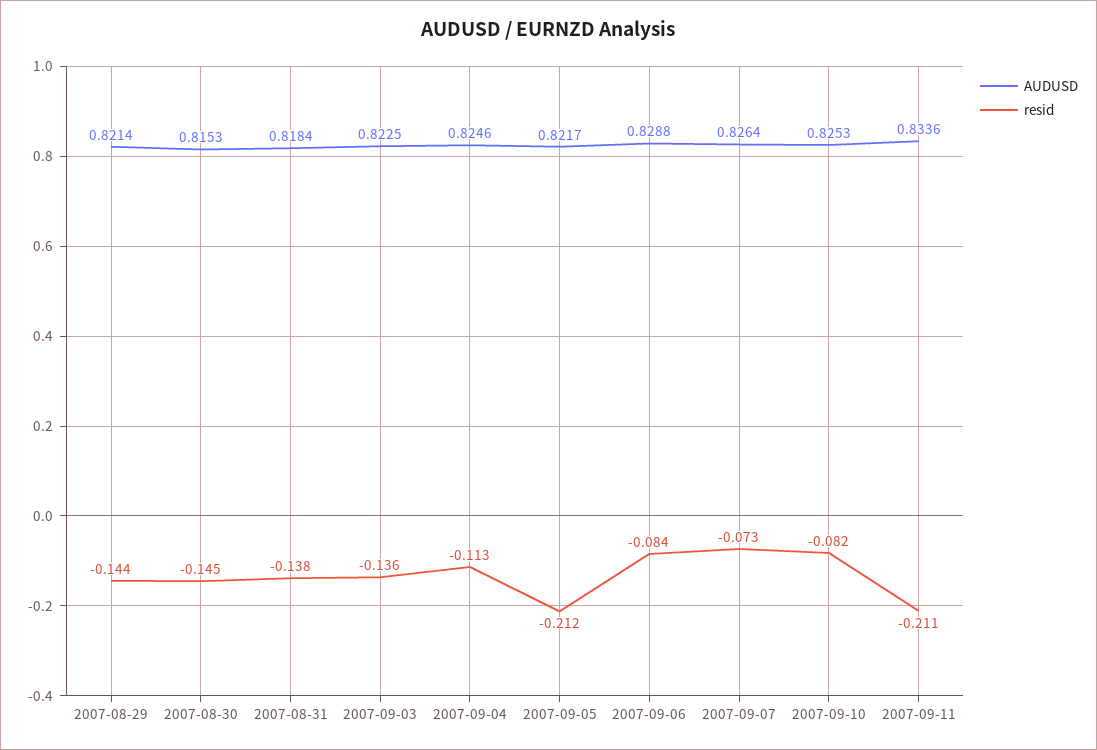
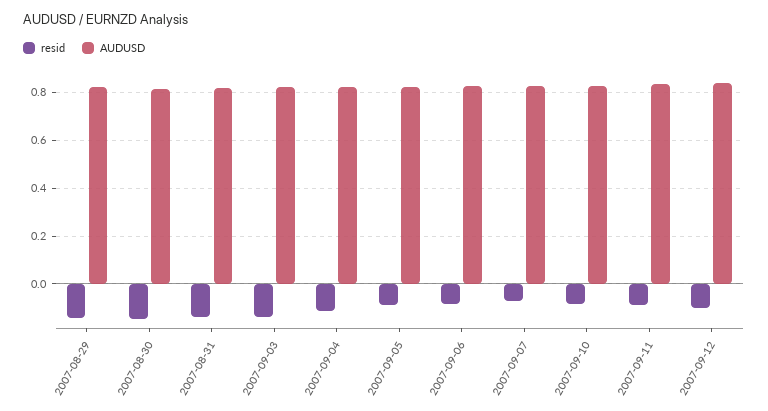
resid, 2007-09-05: -0.212 -> -0.1
resid, 2007-09-11: -0.211 -> -0.1
resid, 2007-09-12: none -> -0.1
AUDUSD, 2007-09-12: none -> 0.85

